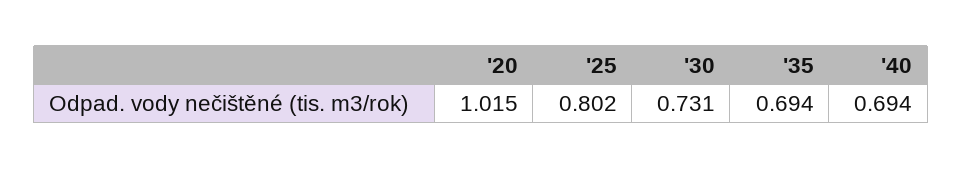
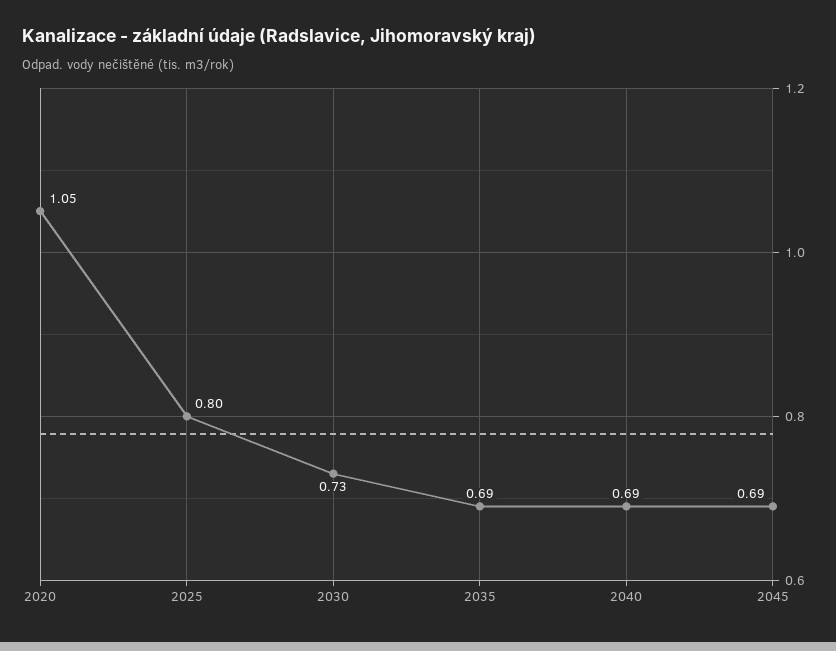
'20: 1.015 -> 1.05
2045: none -> 0.69

